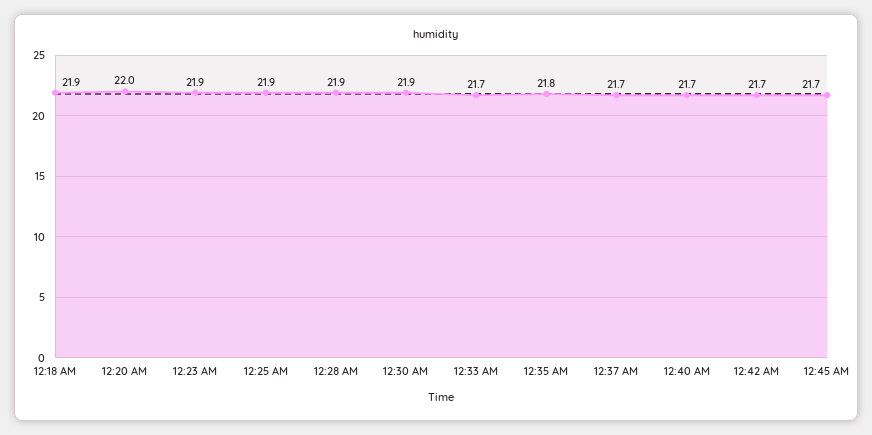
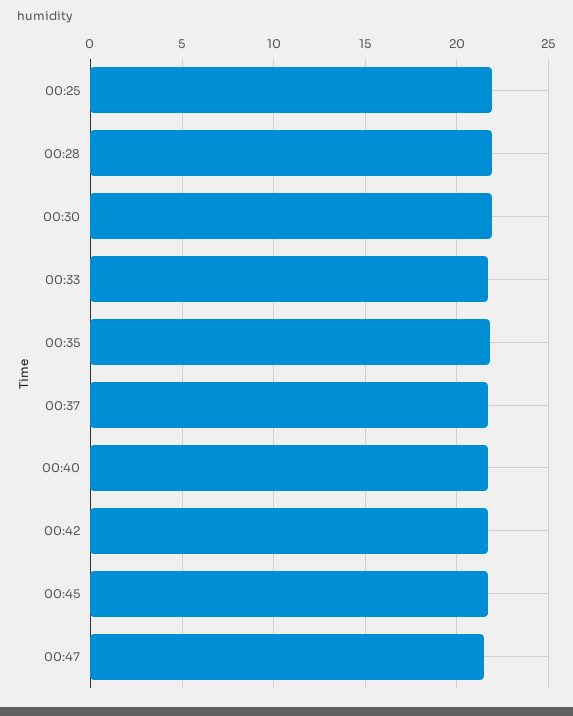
12:18 AM: 21.9 -> none
12:20 AM: 22 -> none
12:23 AM: 21.9 -> none
00:47: none -> 21.5

